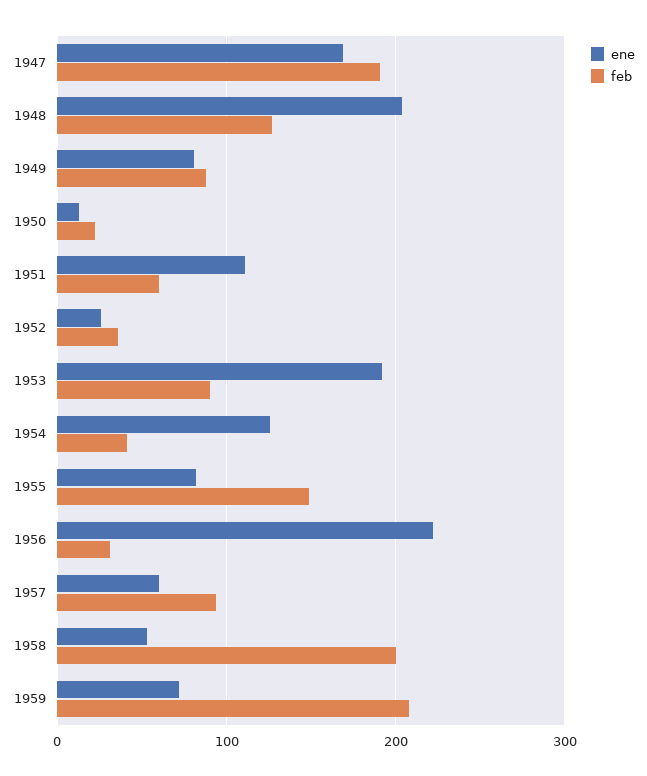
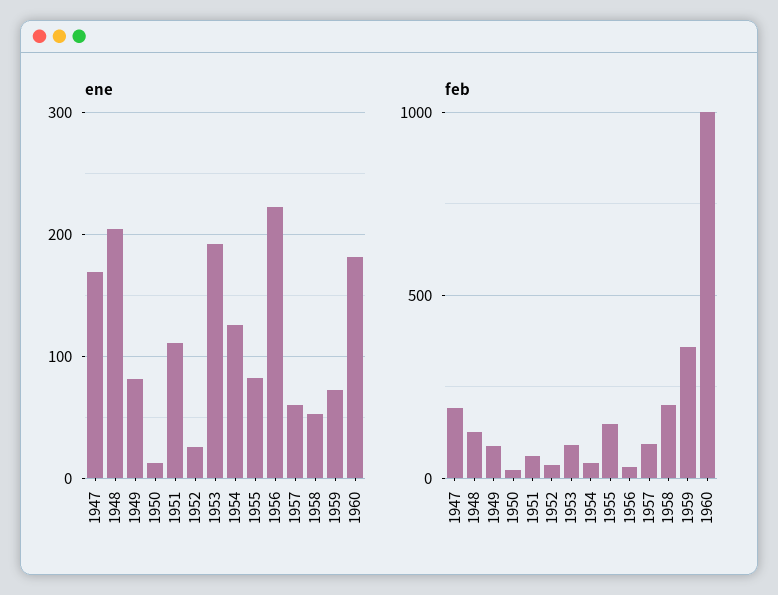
feb, 1959: 210 -> 350
ene, 1960: none -> 180
feb, 1960: none -> 1000

